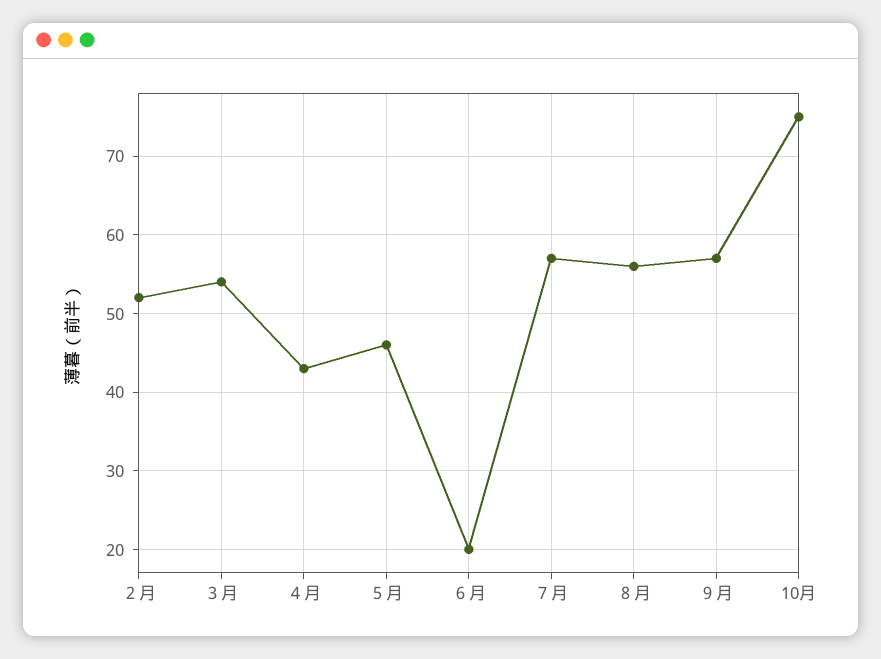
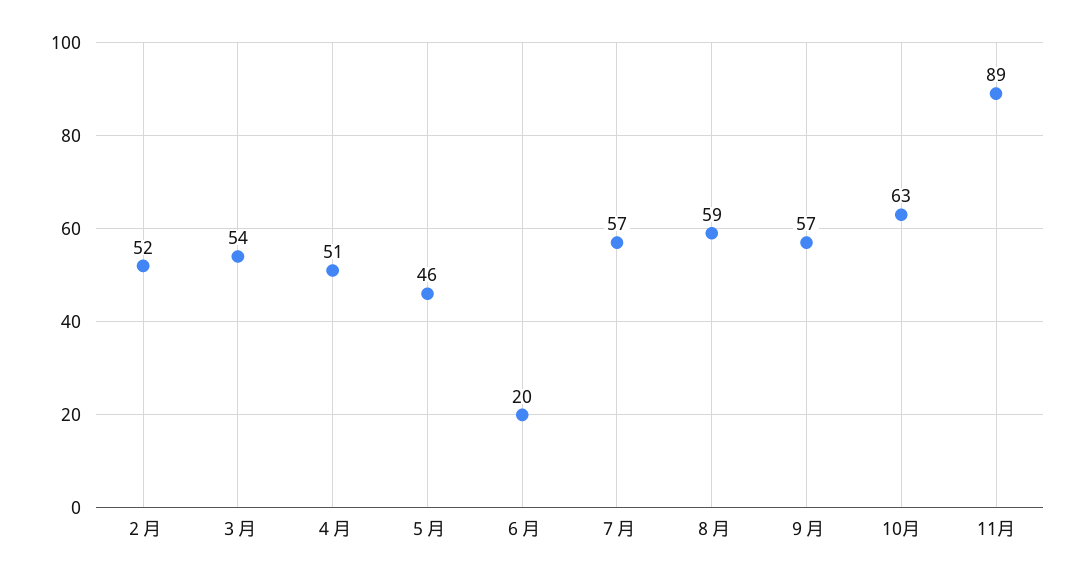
４月: 43 -> 51
８月: 56 -> 59
10月: 75 -> 63
11月: none -> 89

